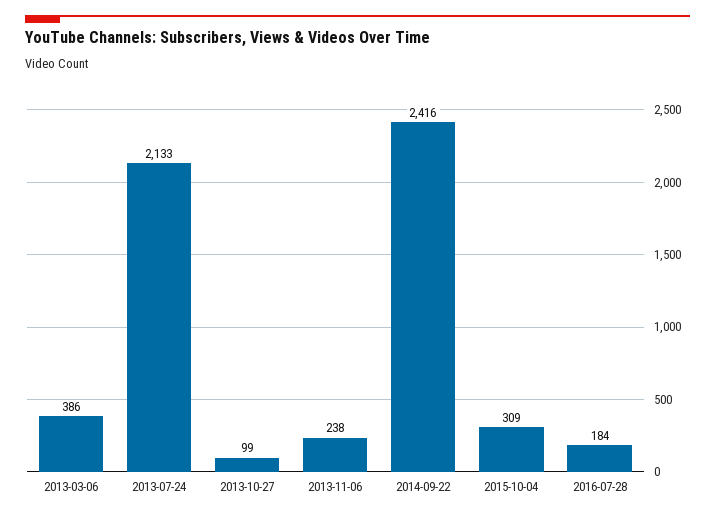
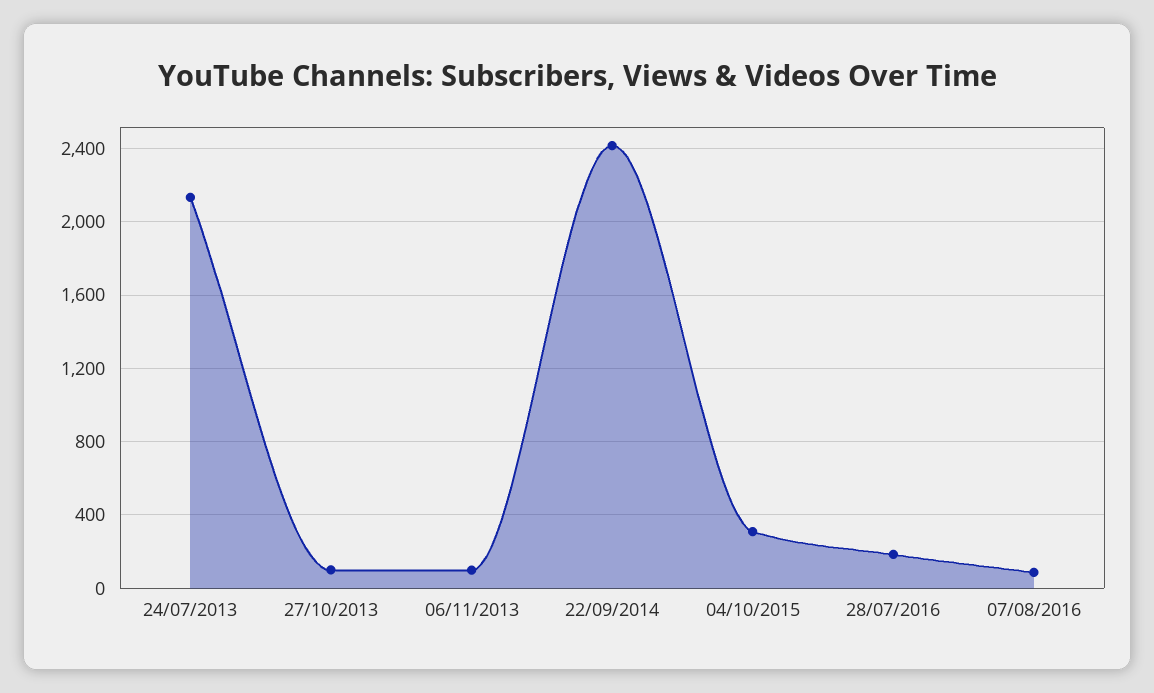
2013-03-06: 386 -> none
2013-11-06: 238 -> 100
07/08/2016: none -> 100

